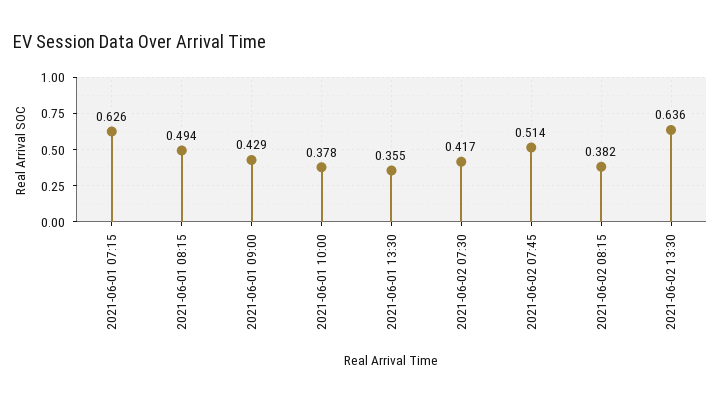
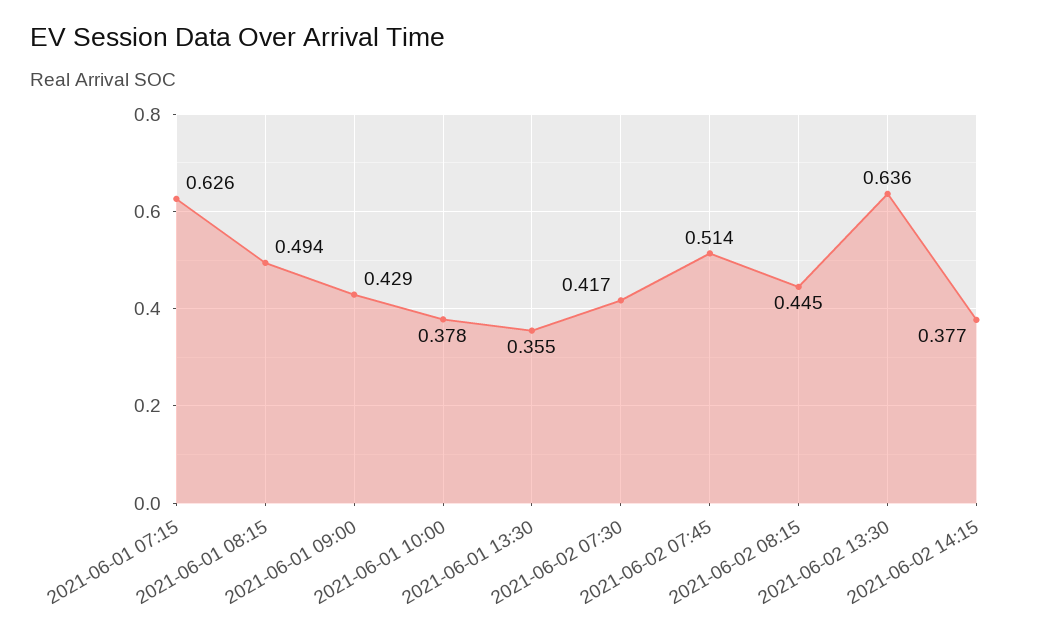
2021-06-02 08:15: 0.382 -> 0.445
2021-06-02 14:15: none -> 0.377

